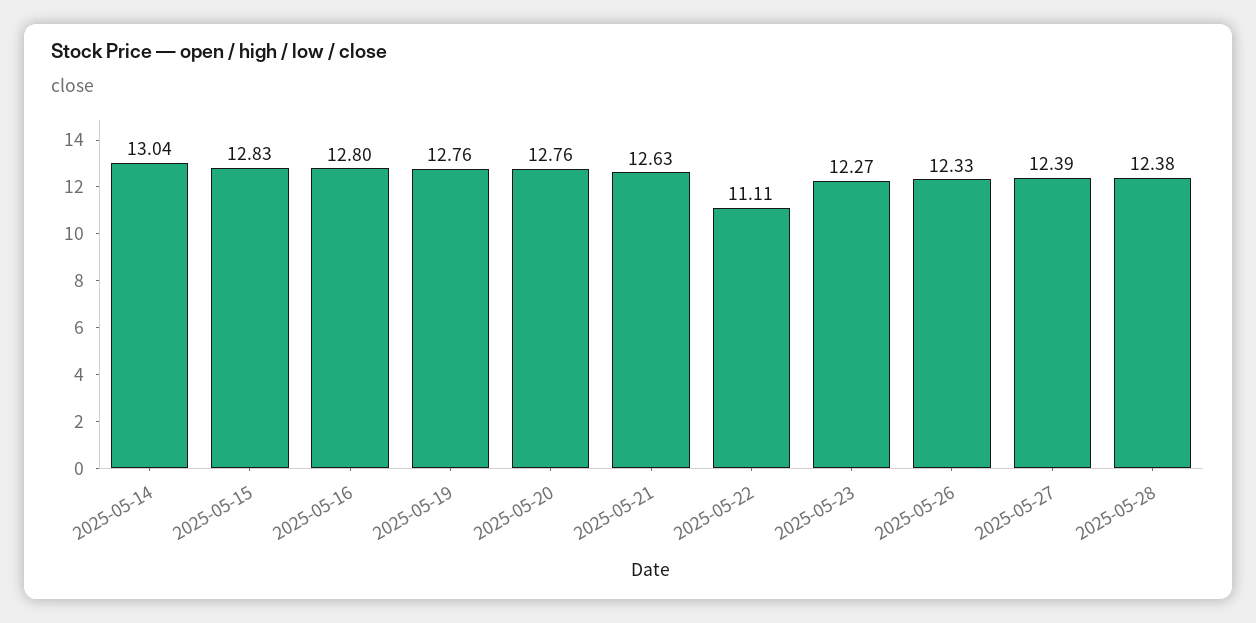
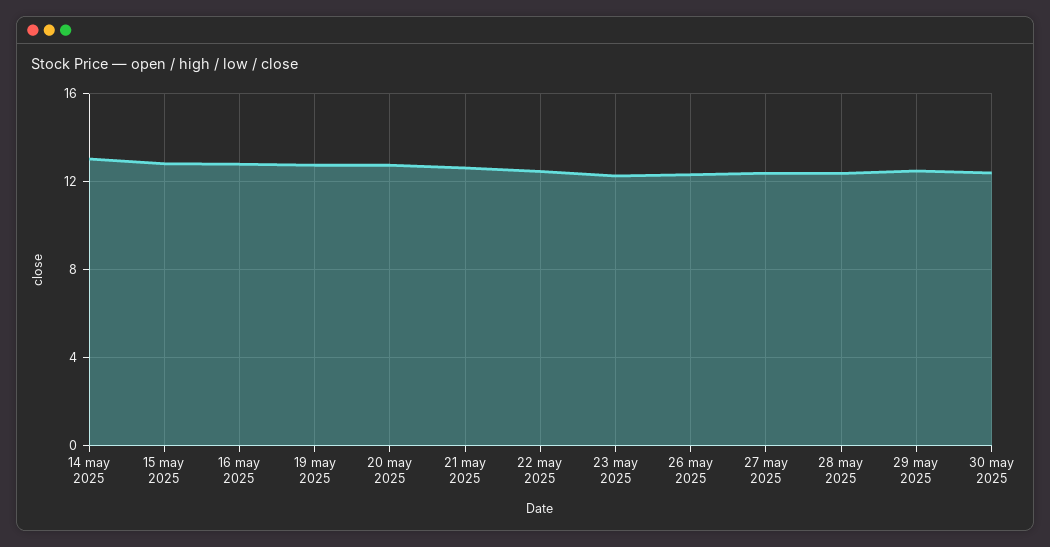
2025-05-22: 11.11 -> 12.5
29 may 2025: none -> 12.5
30 may 2025: none -> 12.5

